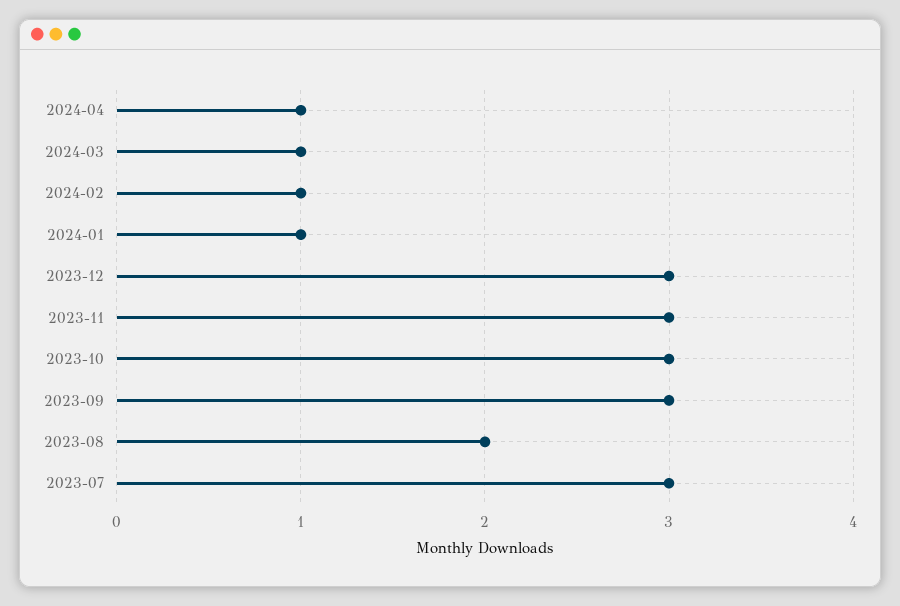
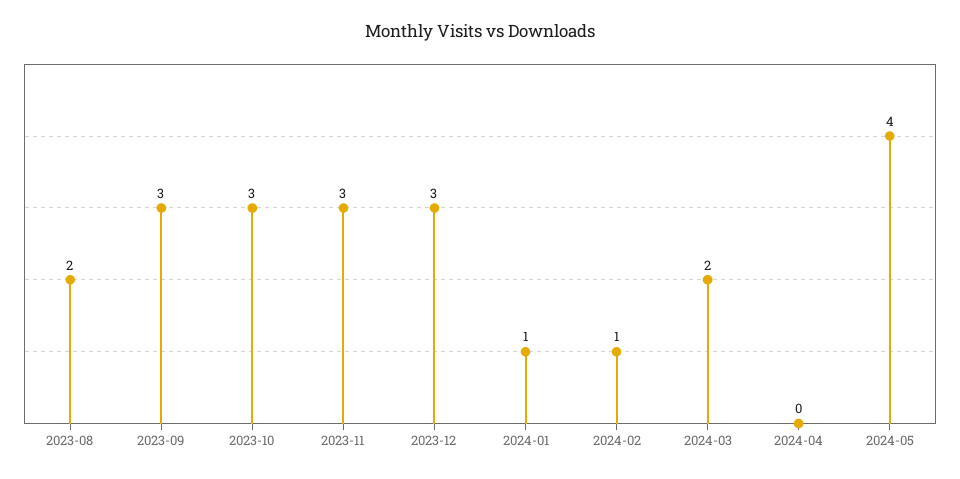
2024-04: 1 -> 0
2024-03: 1 -> 2
2023-07: 3 -> none
2024-05: none -> 4

